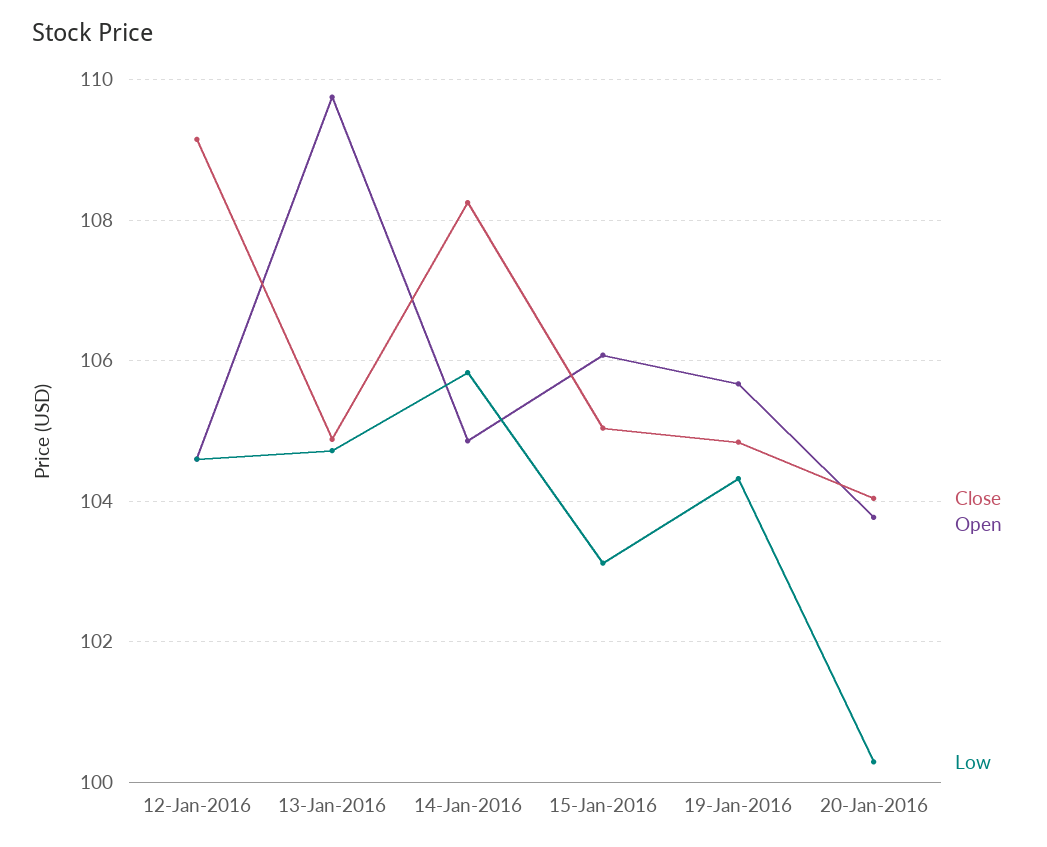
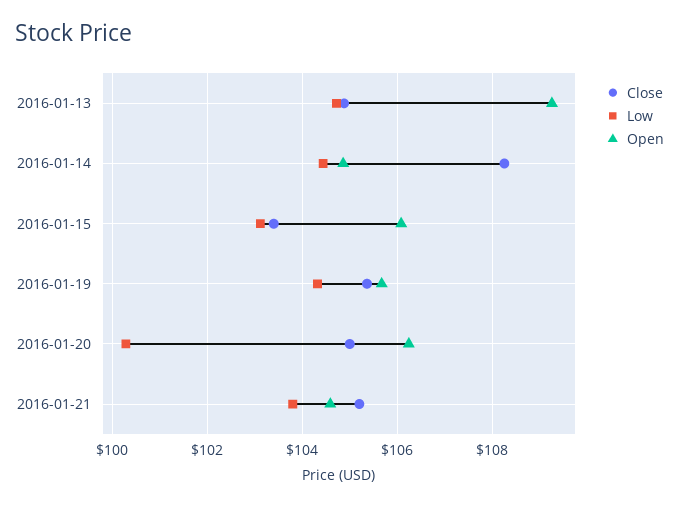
Close, 12-Jan-2016: 109.2 -> none
Open, 12-Jan-2016: 104.6 -> none
Low, 12-Jan-2016: 104.6 -> none
Open, 13-Jan-2016: 109.8 -> 109.2
Low, 14-Jan-2016: 105.8 -> 104.4
Close, 15-Jan-2016: 105 -> 103.4
Close, 19-Jan-2016: 104.8 -> 105.4
Close, 20-Jan-2016: 104 -> 105
Open, 20-Jan-2016: 103.8 -> 106.2
Close, 2016-01-21: none -> 105.2
Low, 2016-01-21: none -> 103.8
Open, 2016-01-21: none -> 104.6

